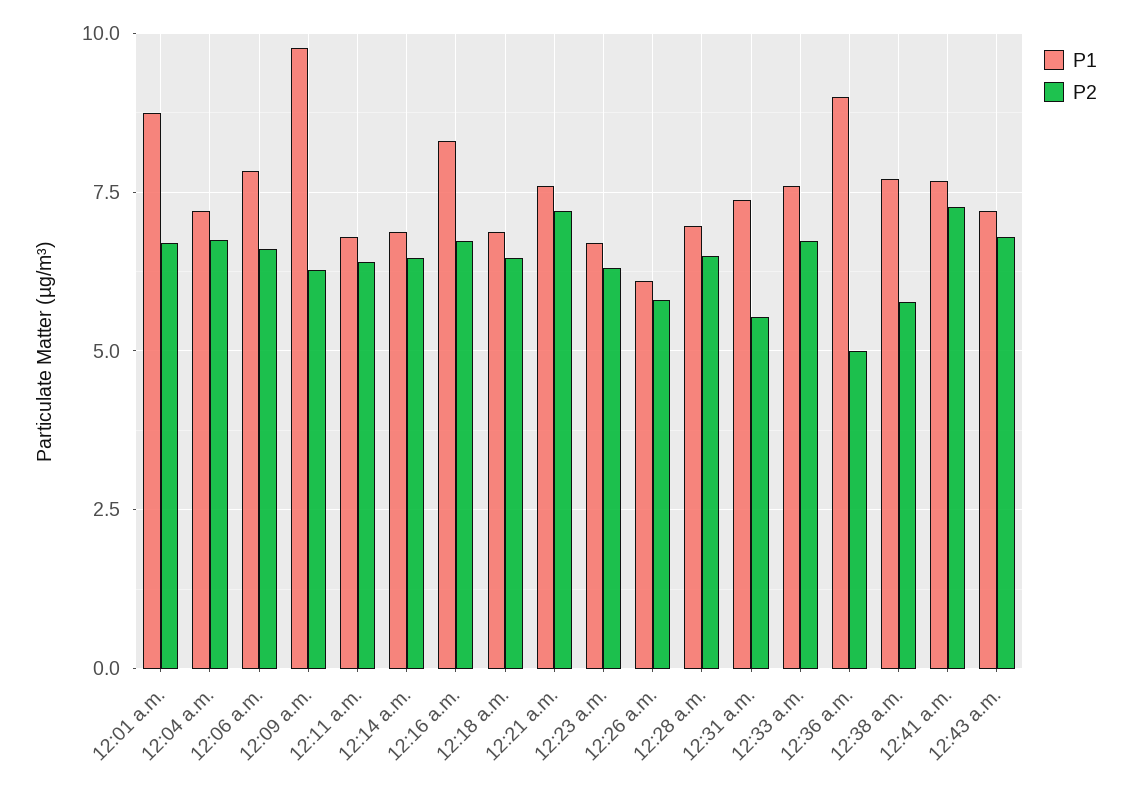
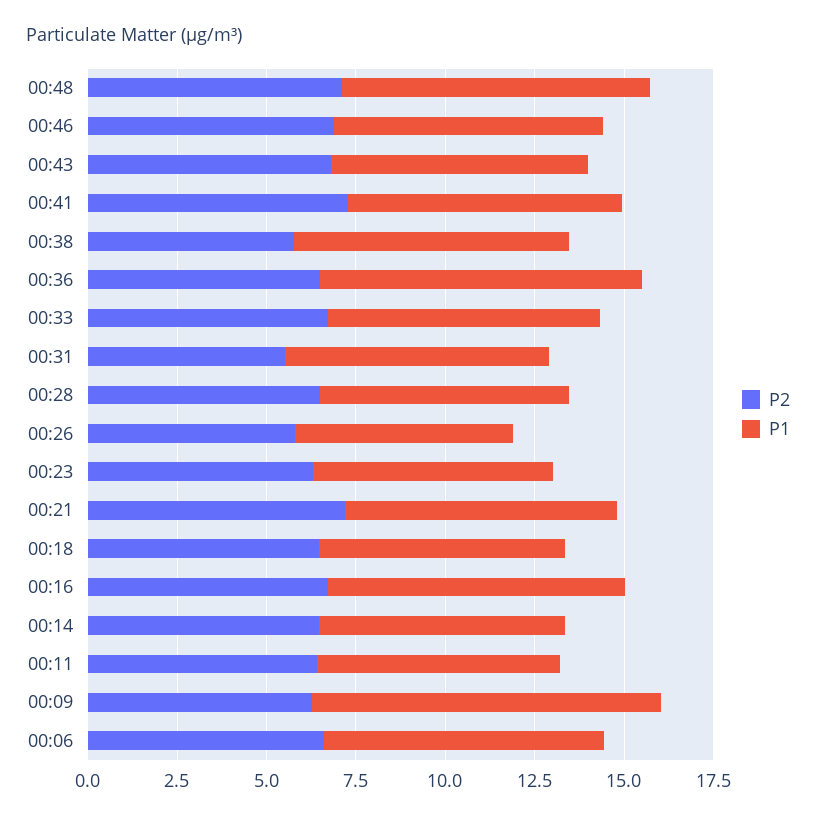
P1, 12:01 a.m.: 8.75 -> none
P2, 12:01 a.m.: 6.75 -> none
P1, 12:04 a.m.: 7.25 -> none
P2, 12:04 a.m.: 6.75 -> none
P2, 12:36 a.m.: 5 -> 6.5
P2, 00:48: none -> 7
P1, 00:48: none -> 8.5
P2, 00:46: none -> 7
P1, 00:46: none -> 7.5

